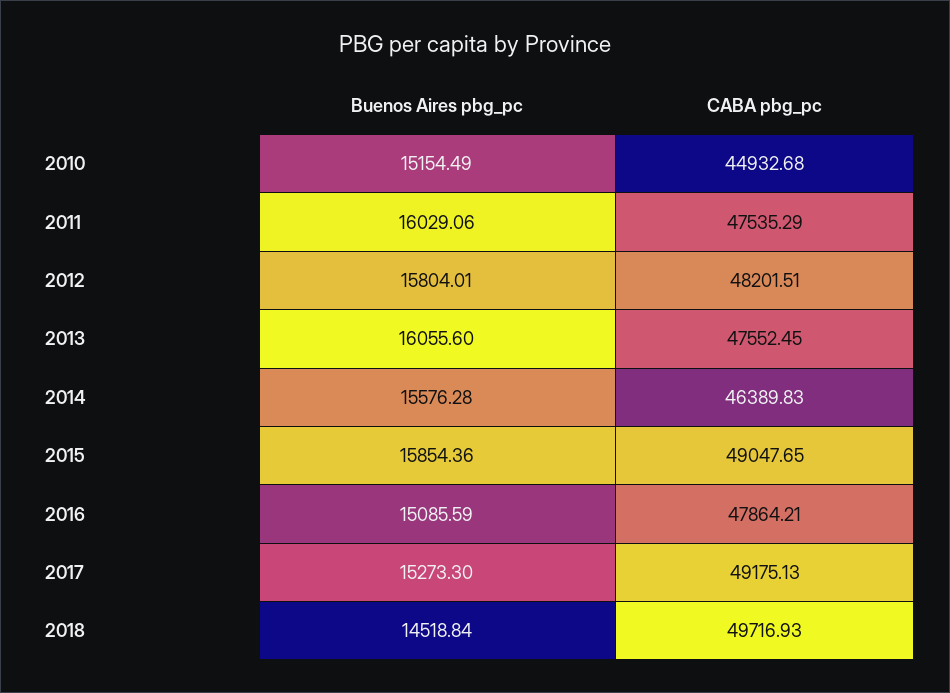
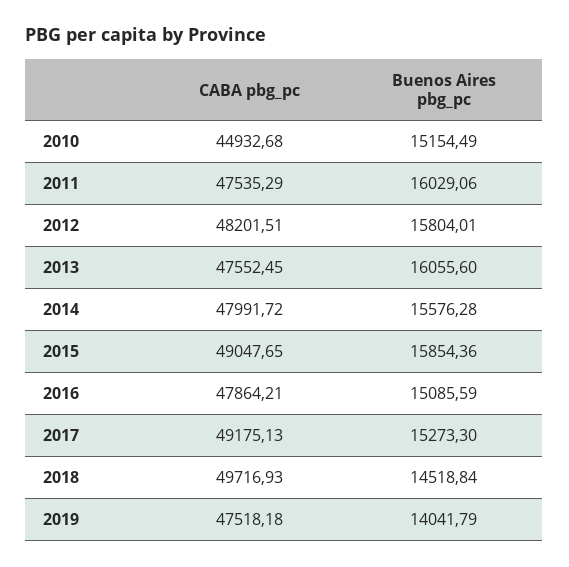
CABA pbg_pc, 2014: 46389.83 -> 47991.72
CABA pbg_pc, 2019: none -> 47518.18
Buenos Aires pbg_pc, 2019: none -> 14041.79

